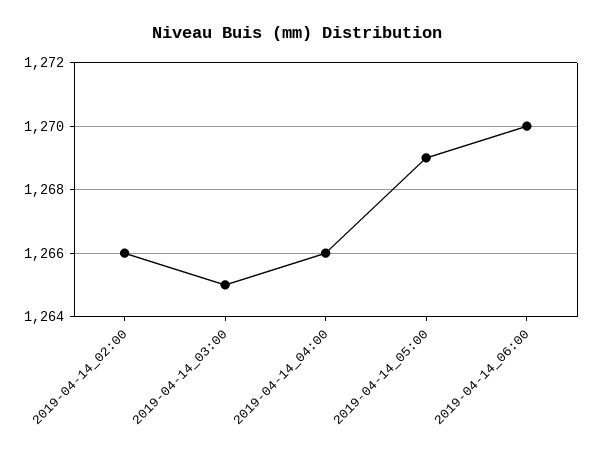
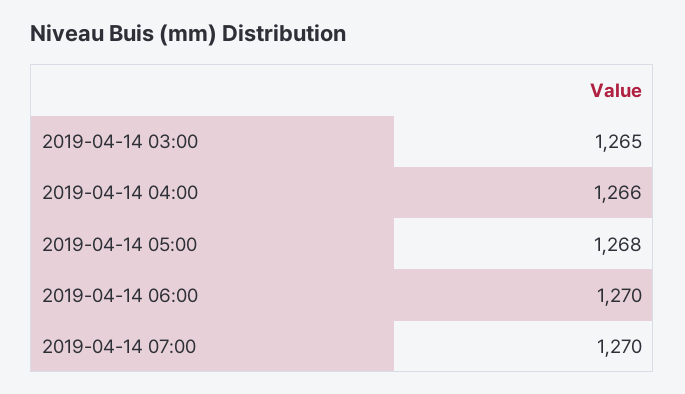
2019-04-14_02:00: 1266 -> none
2019-04-14_05:00: 1269 -> 1268
2019-04-14 07:00: none -> 1270

